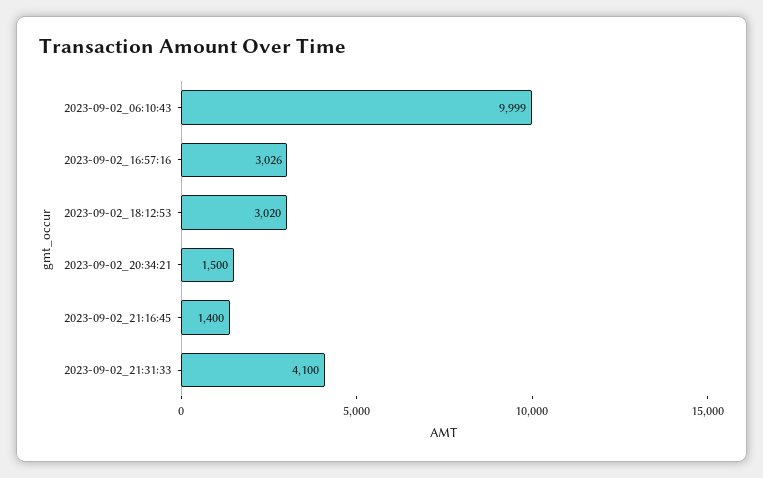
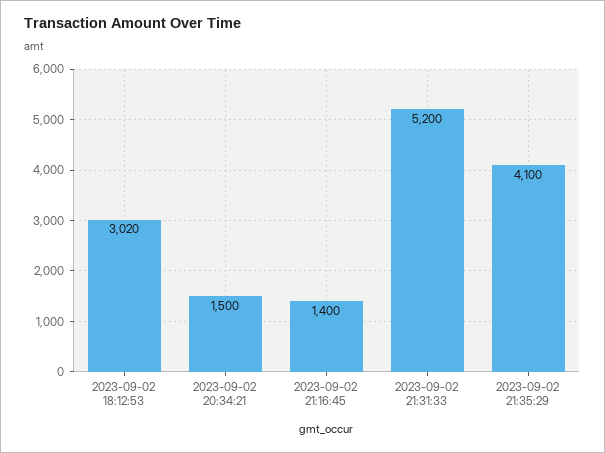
2023-09-02_06:10:43: 9999 -> none
2023-09-02_16:57:16: 3026 -> none
2023-09-02_21:31:33: 4100 -> 5200
2023-09-02 21:35:29: none -> 4100

